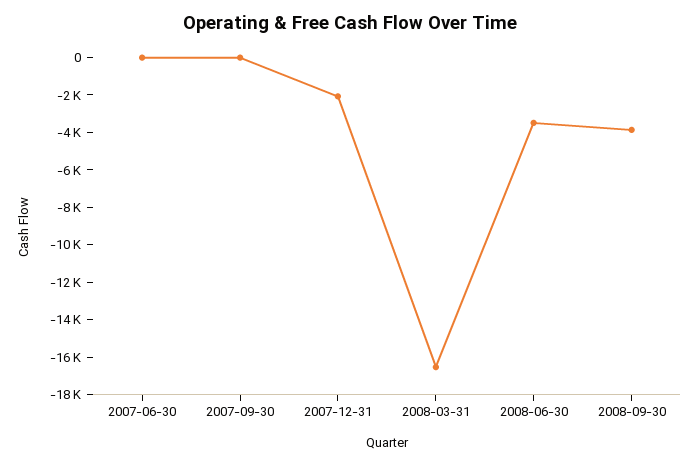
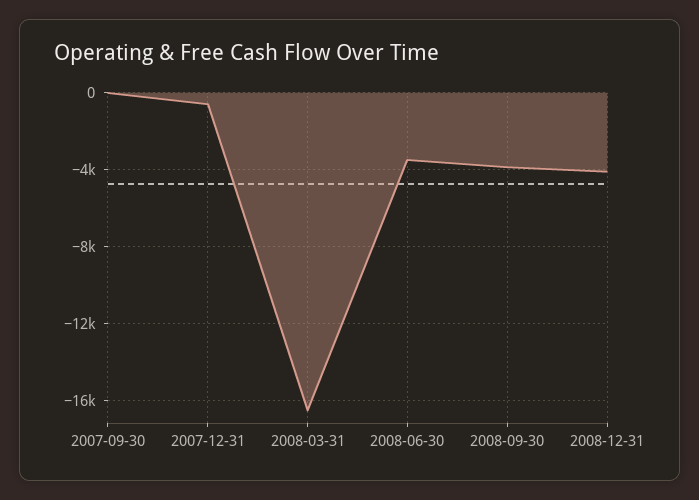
2007-06-30: 0 -> none
2007-12-31: -2000 -> -500
2008-12-31: none -> -4000

